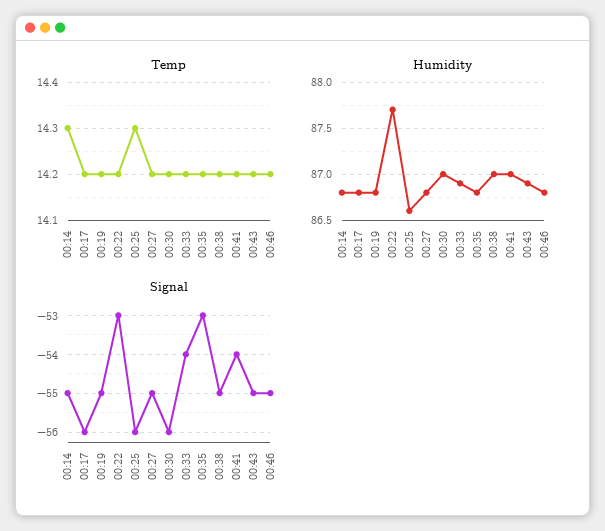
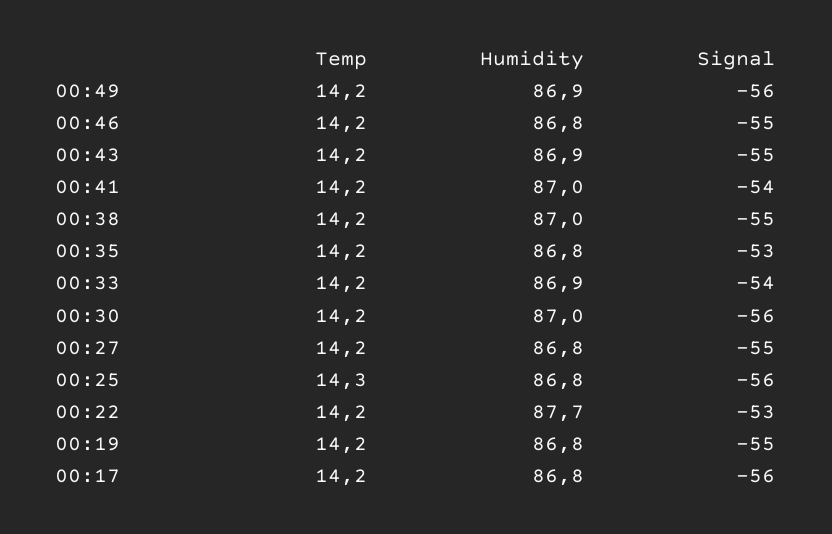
Temp, 00:14: 14.3 -> none
Humidity, 00:14: 86.8 -> none
Humidity, 00:25: 86.6 -> 86.8
Signal, 00:14: -55 -> none
Temp, 00:49: none -> 14.2
Humidity, 00:49: none -> 86.9
Signal, 00:49: none -> -56

